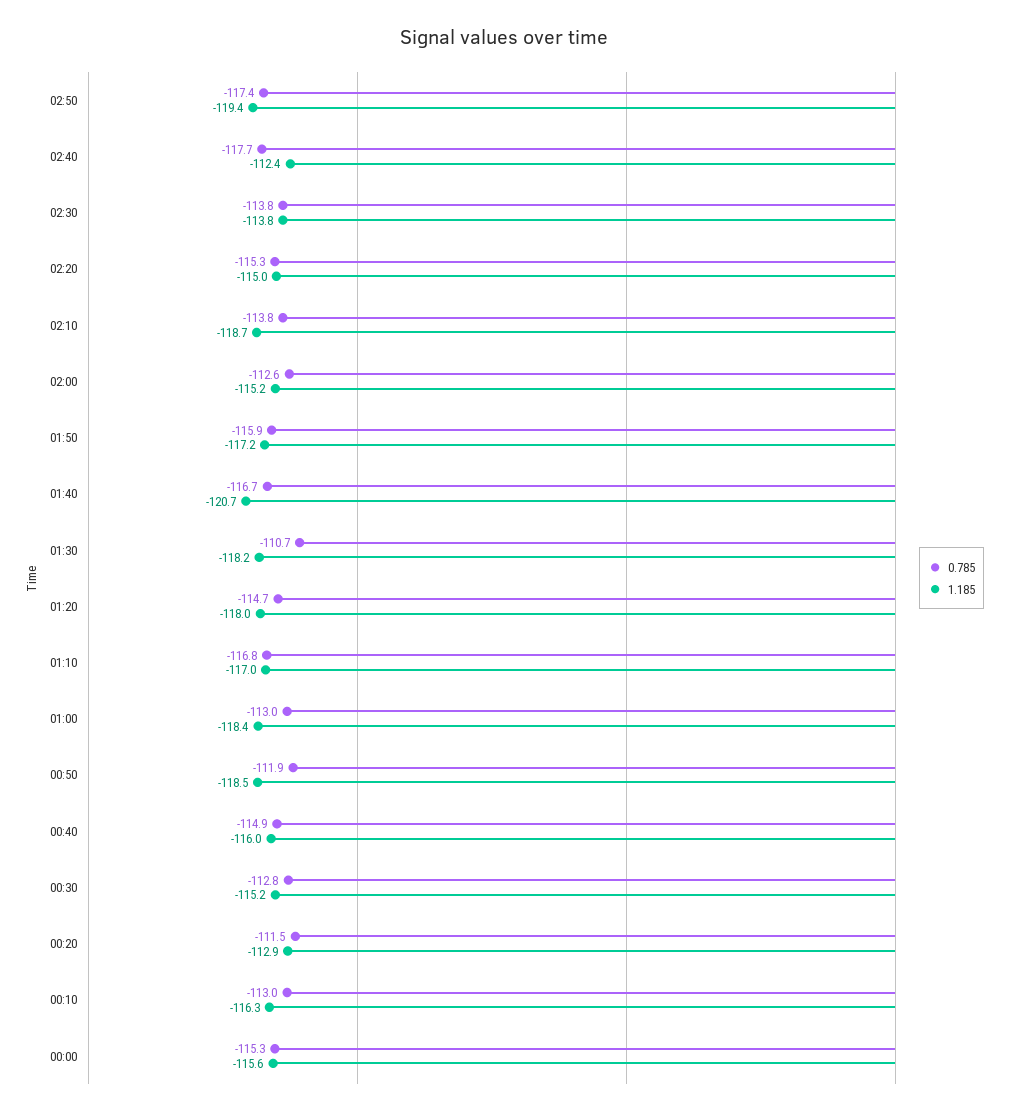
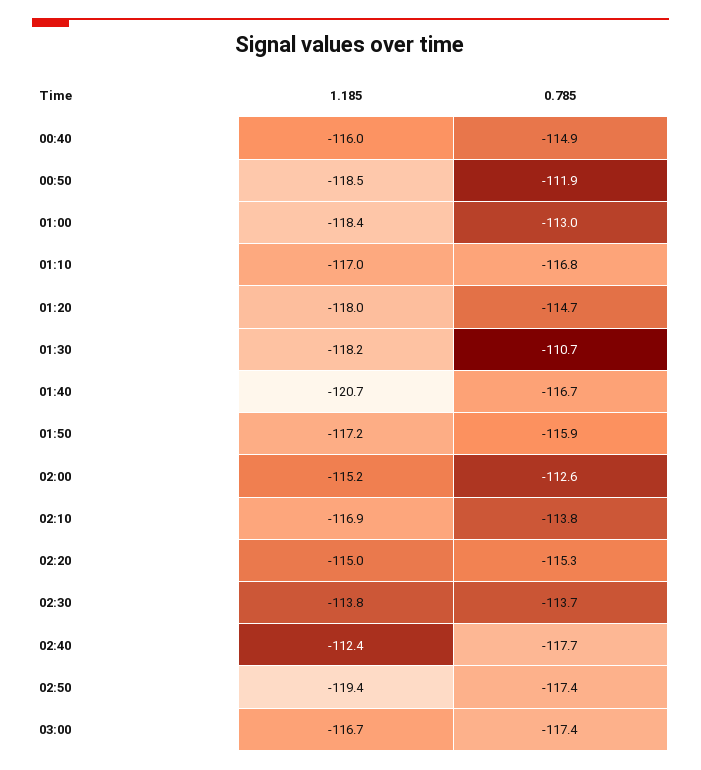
0.785, 02:30: -113.8 -> -113.7
1.185, 02:10: -118.7 -> -116.9
0.785, 00:30: -112.8 -> none
1.185, 00:30: -115.2 -> none
0.785, 00:20: -111.5 -> none
1.185, 00:20: -112.9 -> none
0.785, 00:10: -113 -> none
1.185, 00:10: -116.3 -> none
0.785, 00:00: -115.3 -> none
1.185, 00:00: -115.6 -> none
1.185, 03:00: none -> -116.7
0.785, 03:00: none -> -117.4

